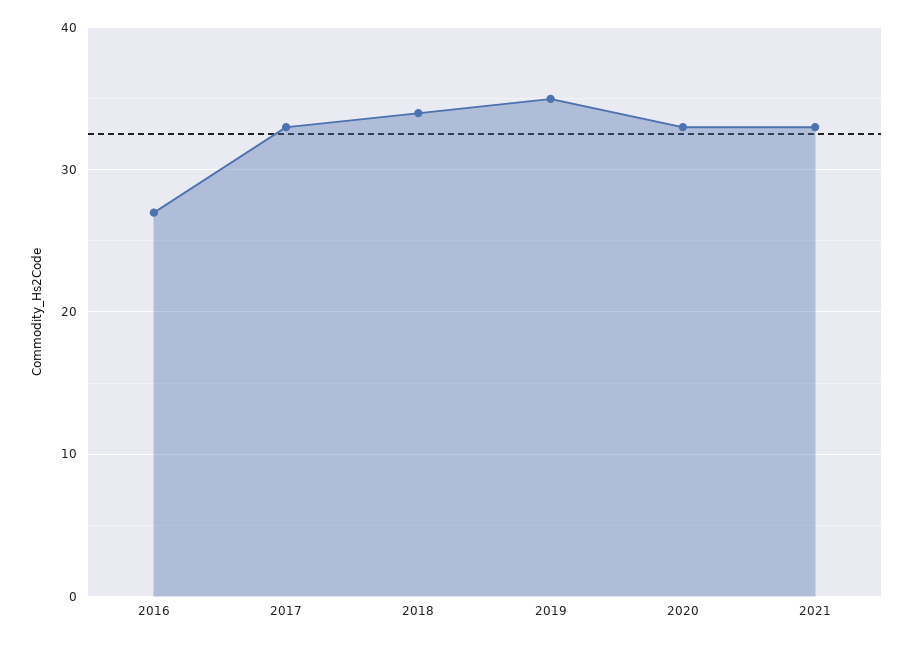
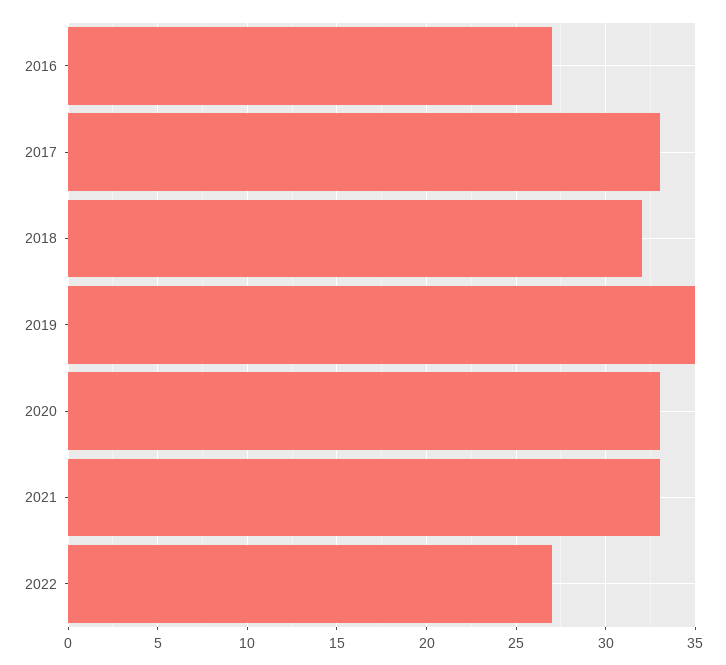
2018: 34 -> 32
2022: none -> 27

